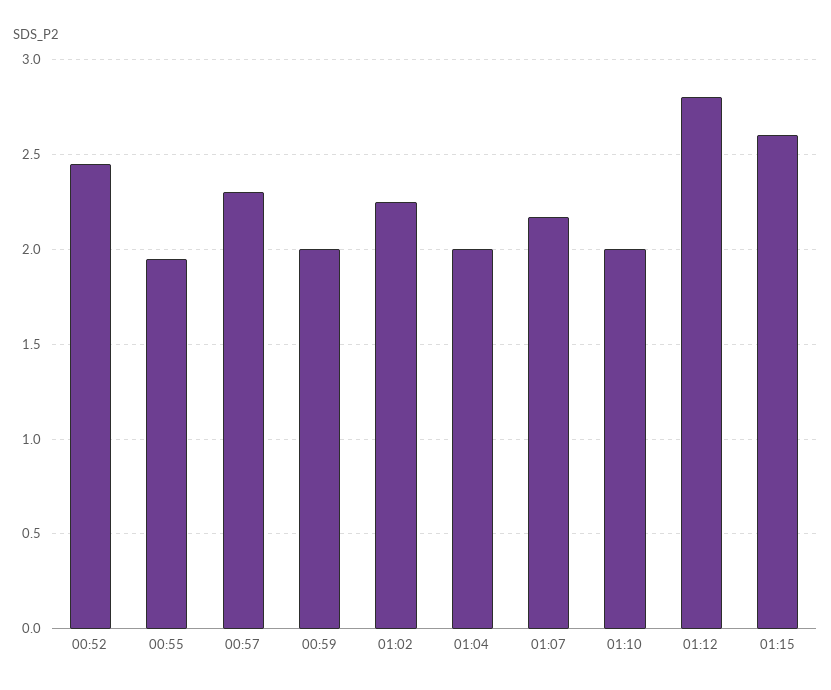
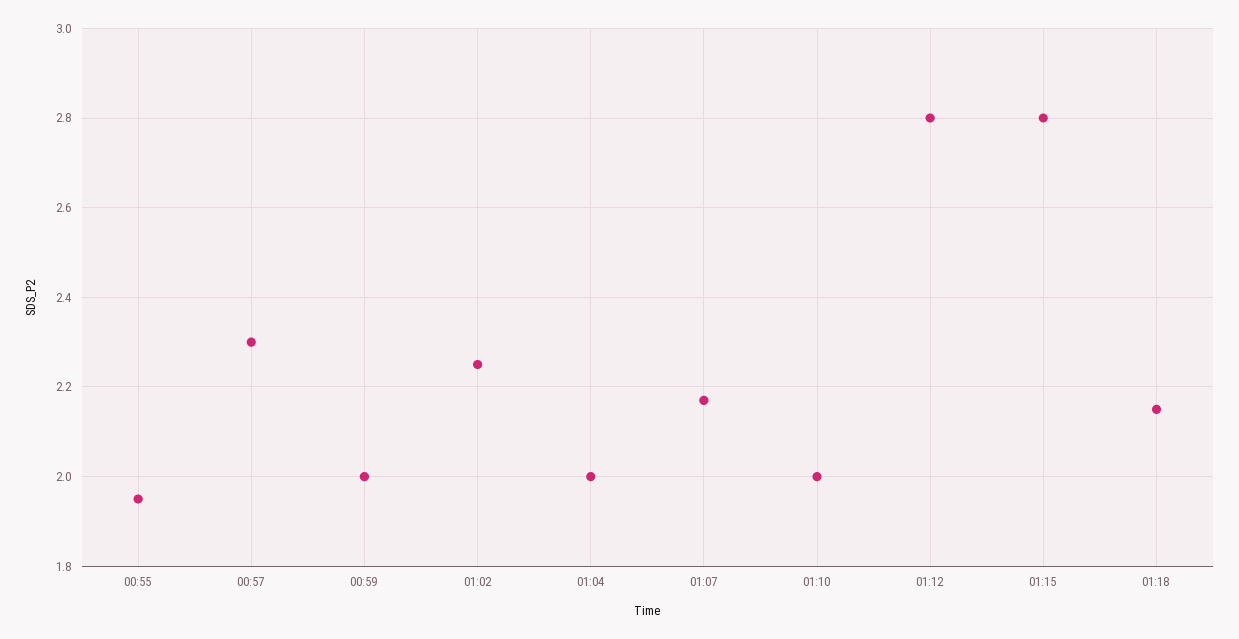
00:52: 2.45 -> none
01:15: 2.6 -> 2.8
01:18: none -> 2.15

